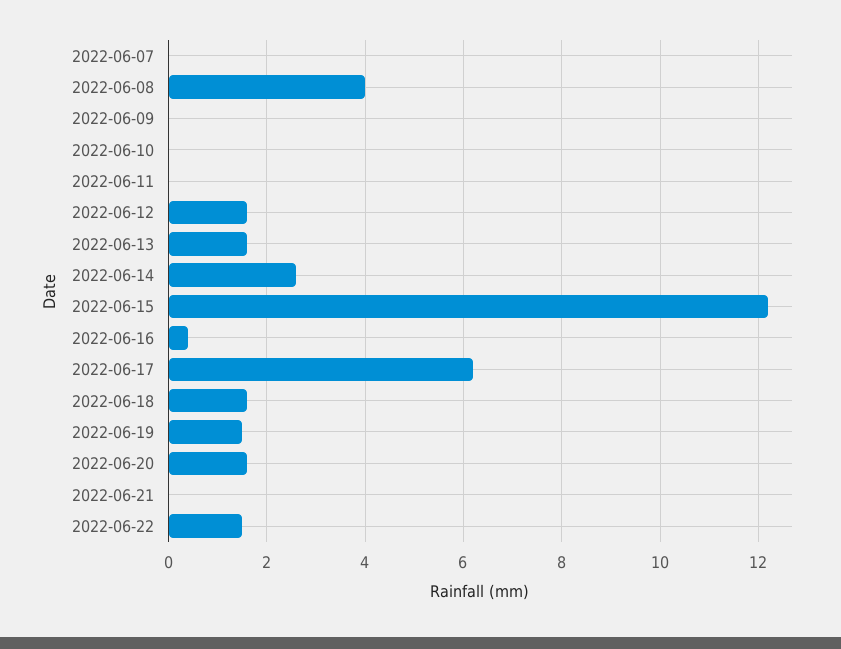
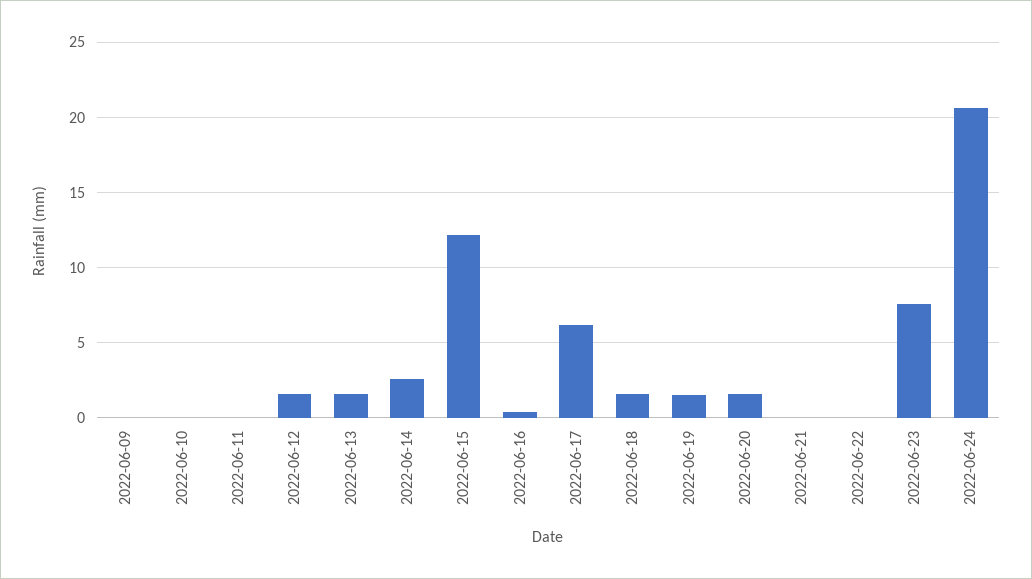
2022-06-07: 0 -> none
2022-06-08: 4 -> none
2022-06-22: 1.5 -> 0
2022-06-23: none -> 7.5
2022-06-24: none -> 20.5

